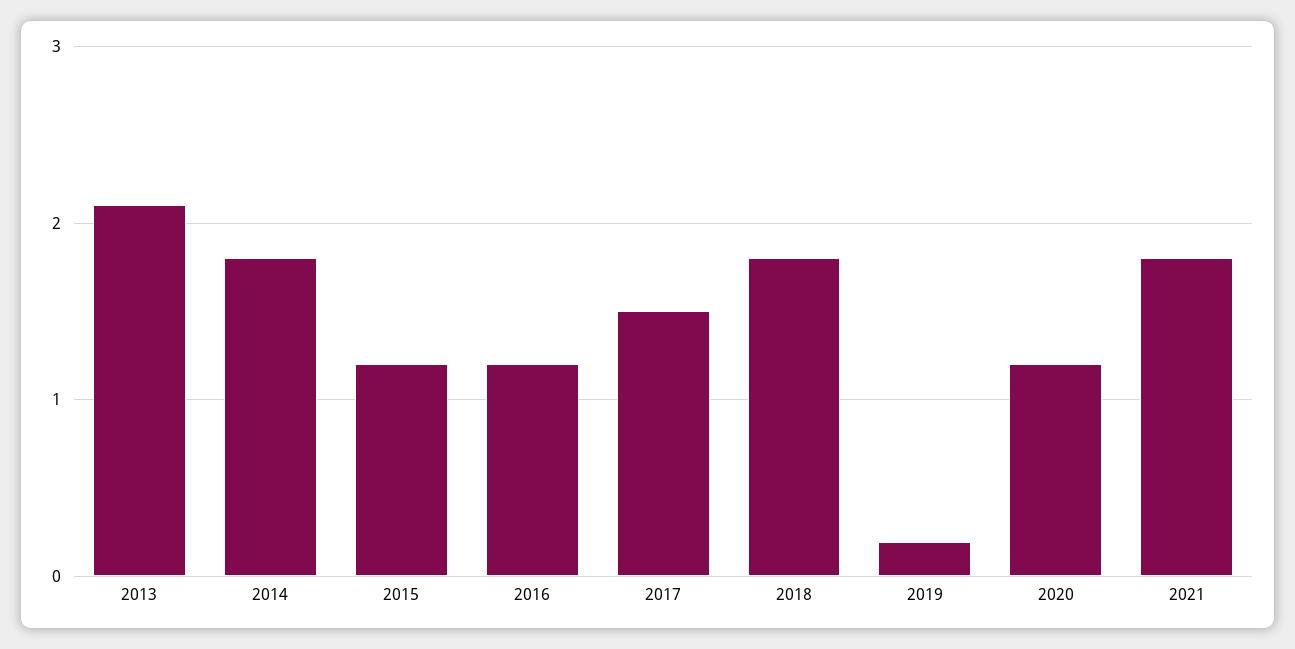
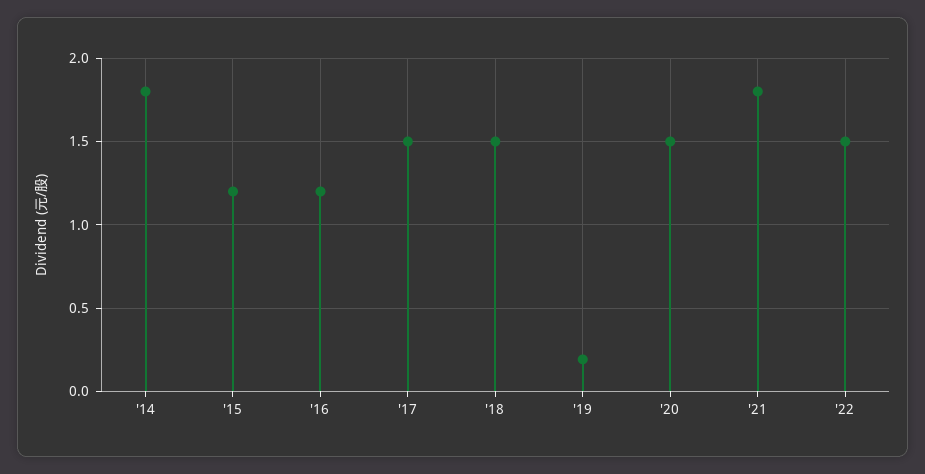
2013: 2.1 -> none
2018: 1.8 -> 1.5
2020: 1.2 -> 1.5
'22: none -> 1.5

